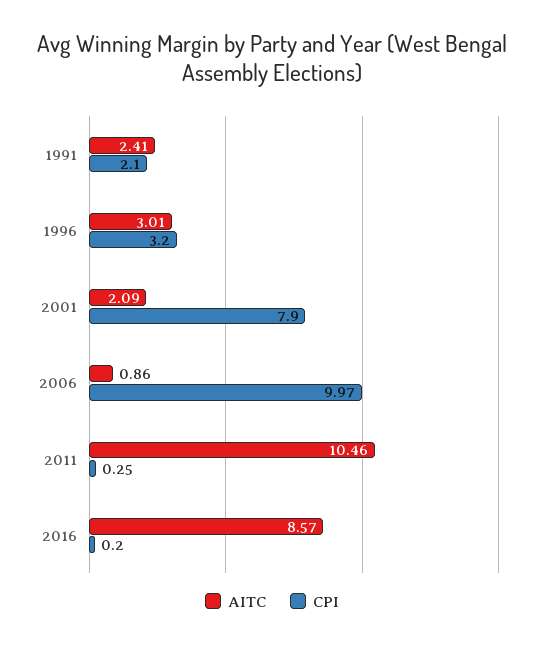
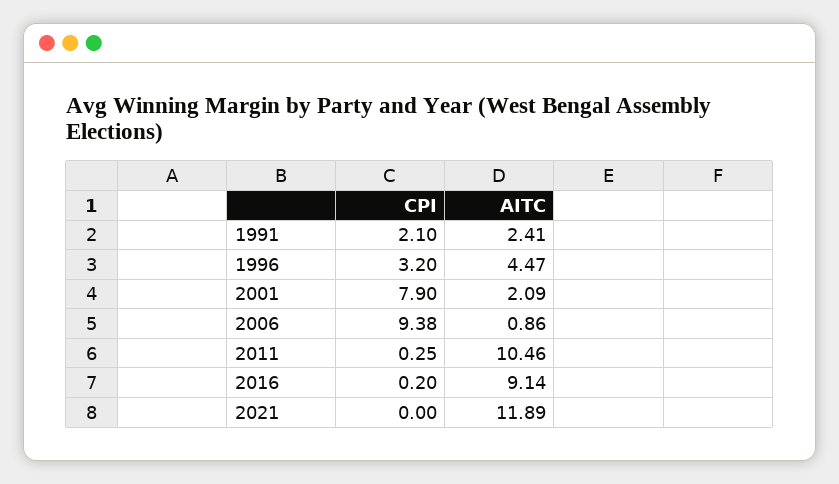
AITC, 1996: 3.01 -> 4.47
CPI, 2006: 9.97 -> 9.38
AITC, 2016: 8.57 -> 9.14
CPI, 2021: none -> 0
AITC, 2021: none -> 11.89

